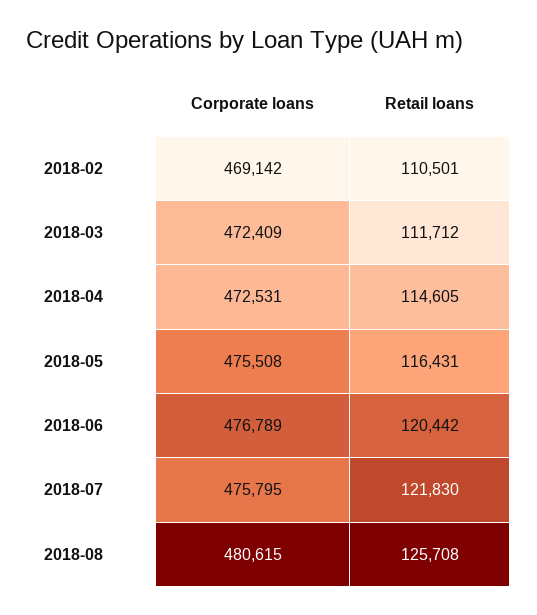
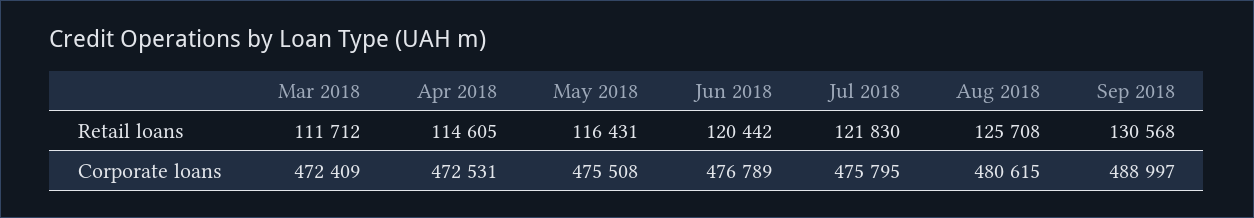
Corporate loans, 2018-02: 469142 -> none
Retail loans, 2018-02: 110501 -> none
Retail loans, Sep 2018: none -> 130568
Corporate loans, Sep 2018: none -> 488997

